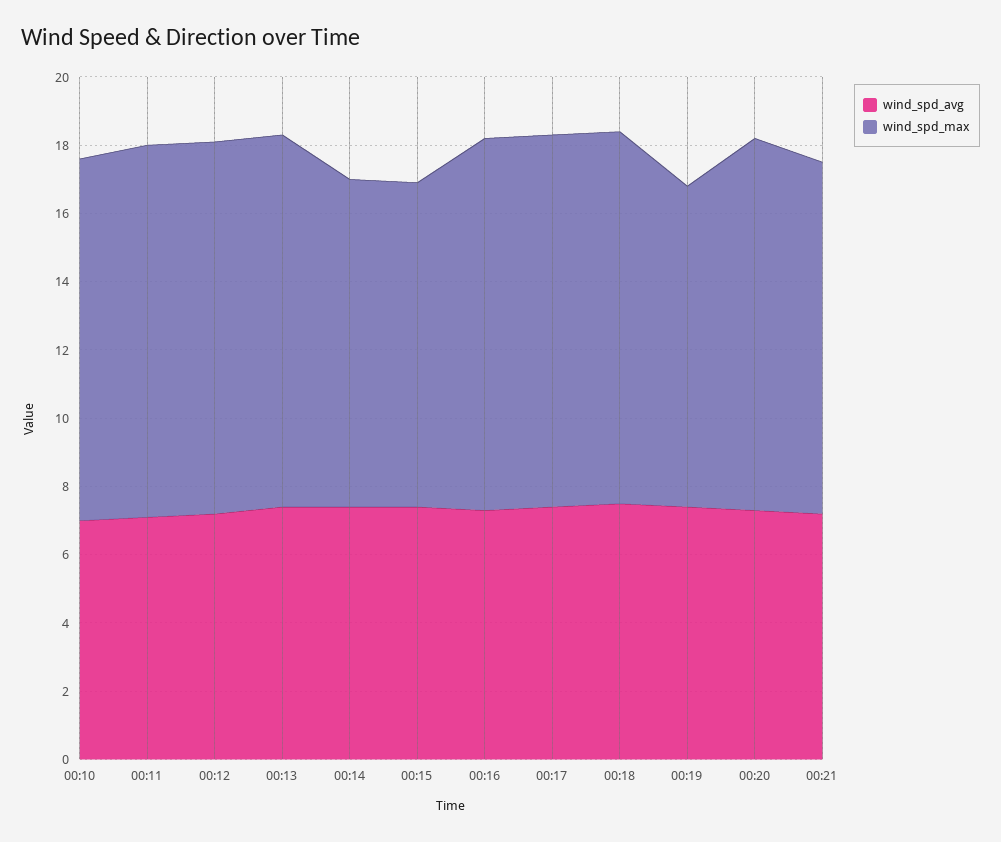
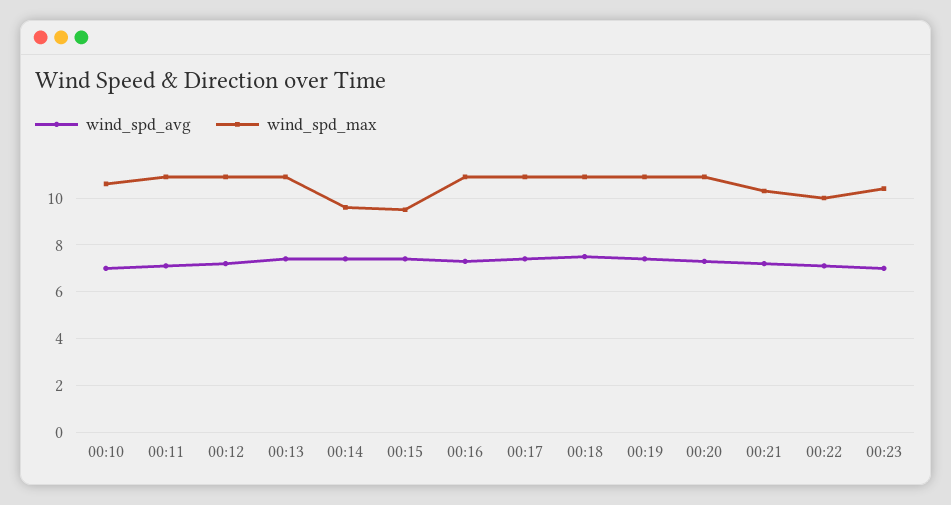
wind_spd_max, 00:19: 9.5 -> 11
wind_spd_avg, 00:22: none -> 7
wind_spd_max, 00:22: none -> 10
wind_spd_avg, 00:23: none -> 7
wind_spd_max, 00:23: none -> 10.5

